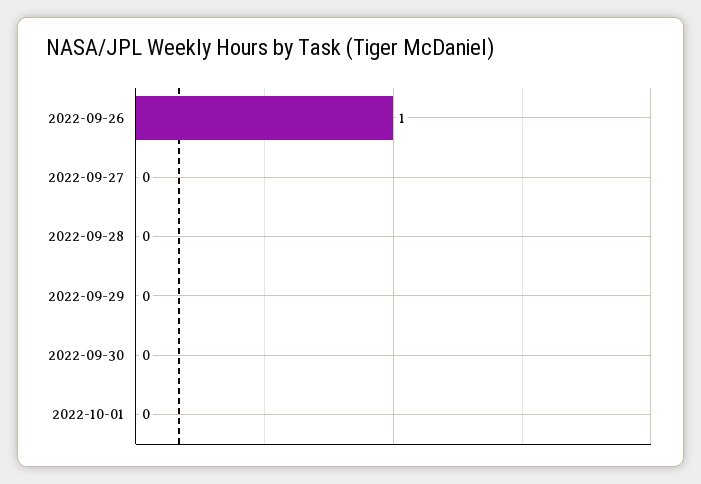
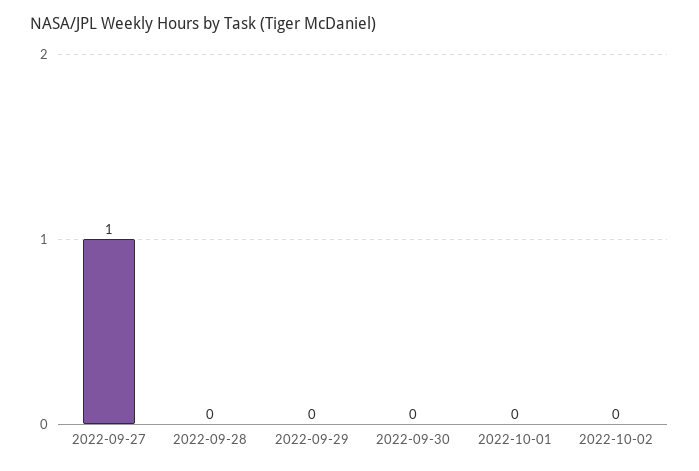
2022-09-26: 1 -> none
2022-09-27: 0 -> 1
2022-10-02: none -> 0

